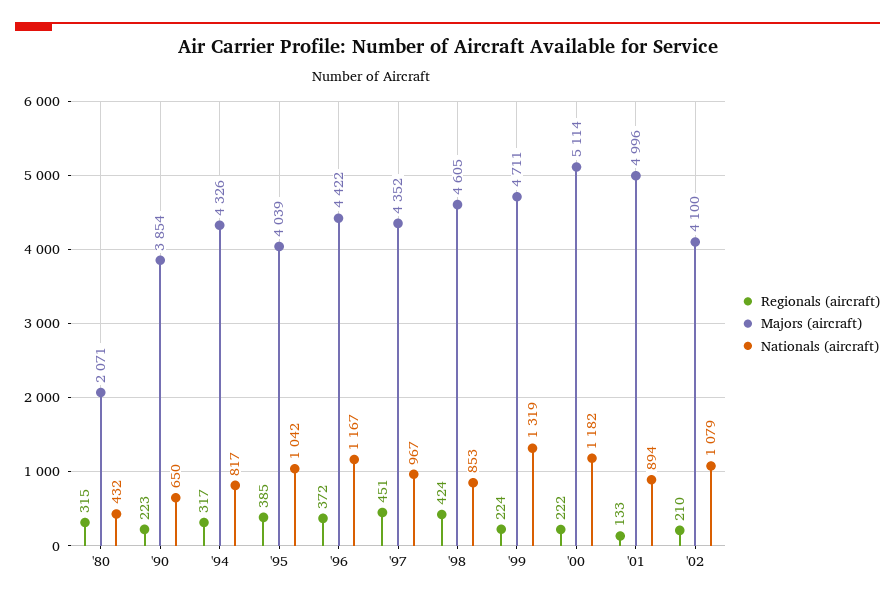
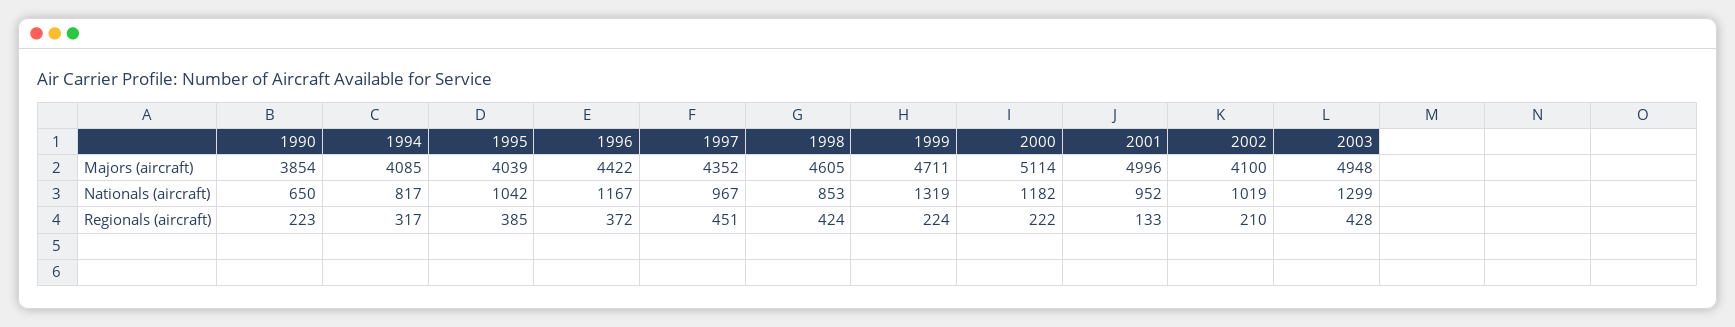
Regionals (aircraft), '80: 315 -> none
Majors (aircraft), '80: 2071 -> none
Nationals (aircraft), '80: 432 -> none
Majors (aircraft), '94: 4326 -> 4085
Nationals (aircraft), '01: 894 -> 952
Nationals (aircraft), '02: 1079 -> 1019
Majors (aircraft), 2003: none -> 4948
Nationals (aircraft), 2003: none -> 1299
Regionals (aircraft), 2003: none -> 428

